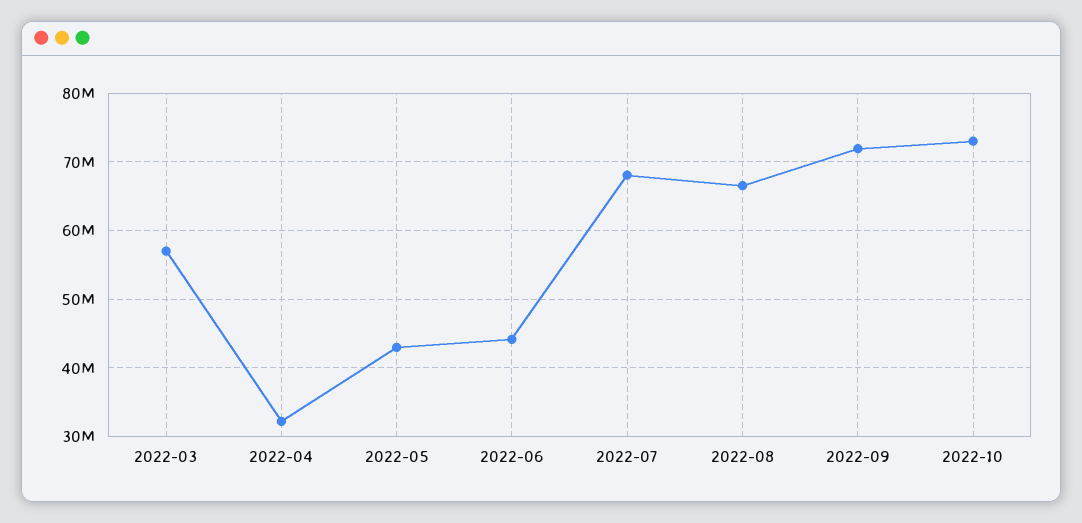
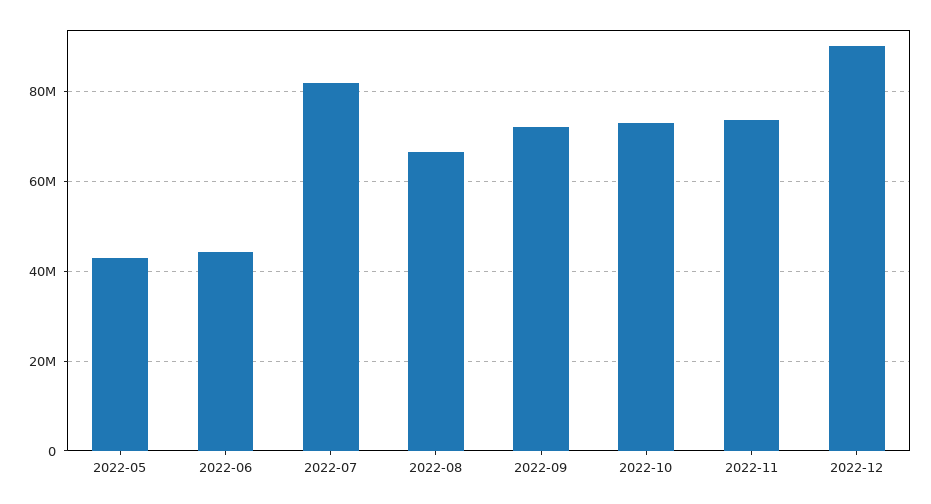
2022-03: 57000000 -> none
2022-04: 32000000 -> none
2022-07: 68000000 -> 82000000
2022-11: none -> 74000000
2022-12: none -> 90000000

